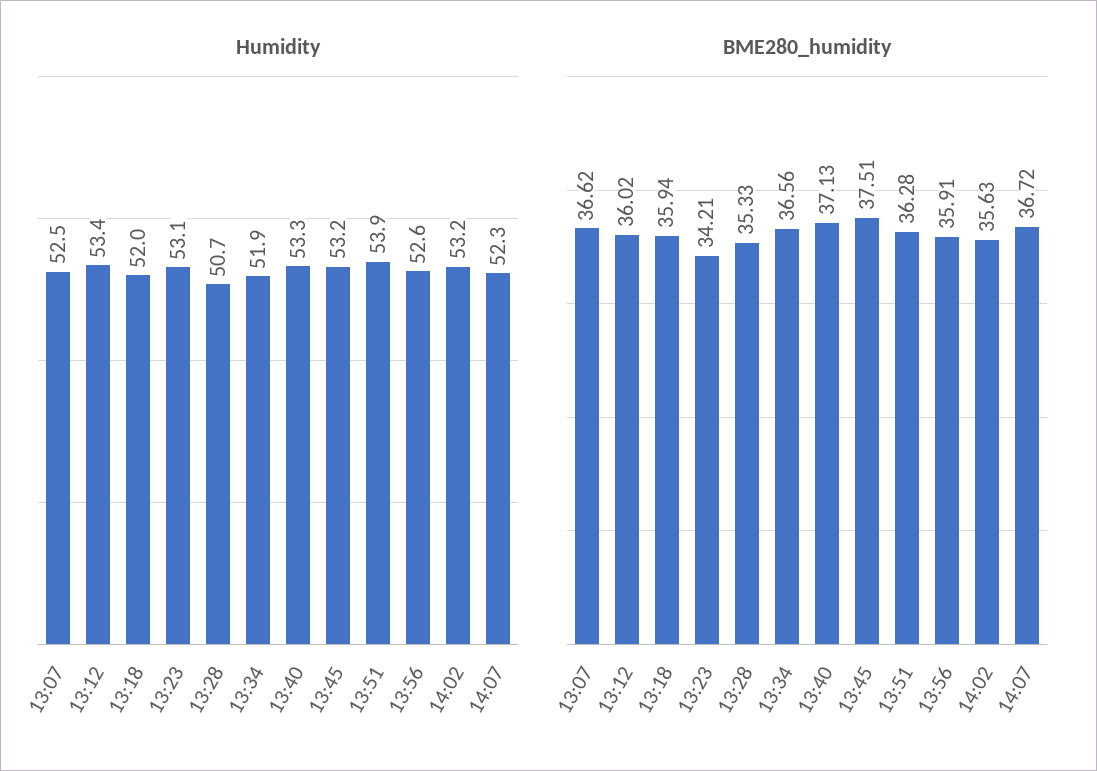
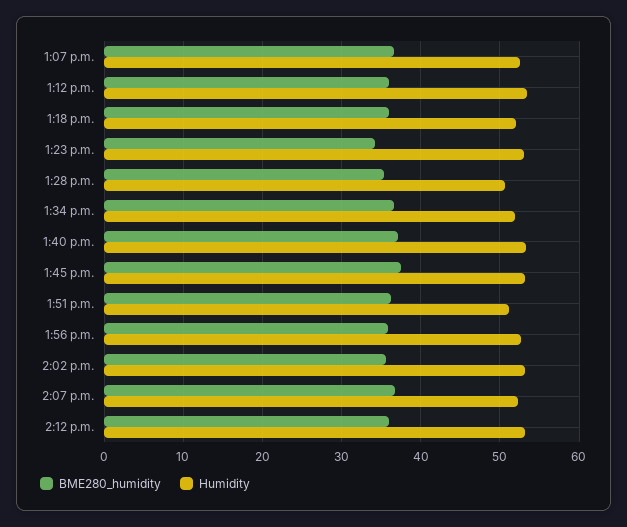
Humidity, 13:51: 53.9 -> 51
BME280_humidity, 2:12 p.m.: none -> 36
Humidity, 2:12 p.m.: none -> 53

